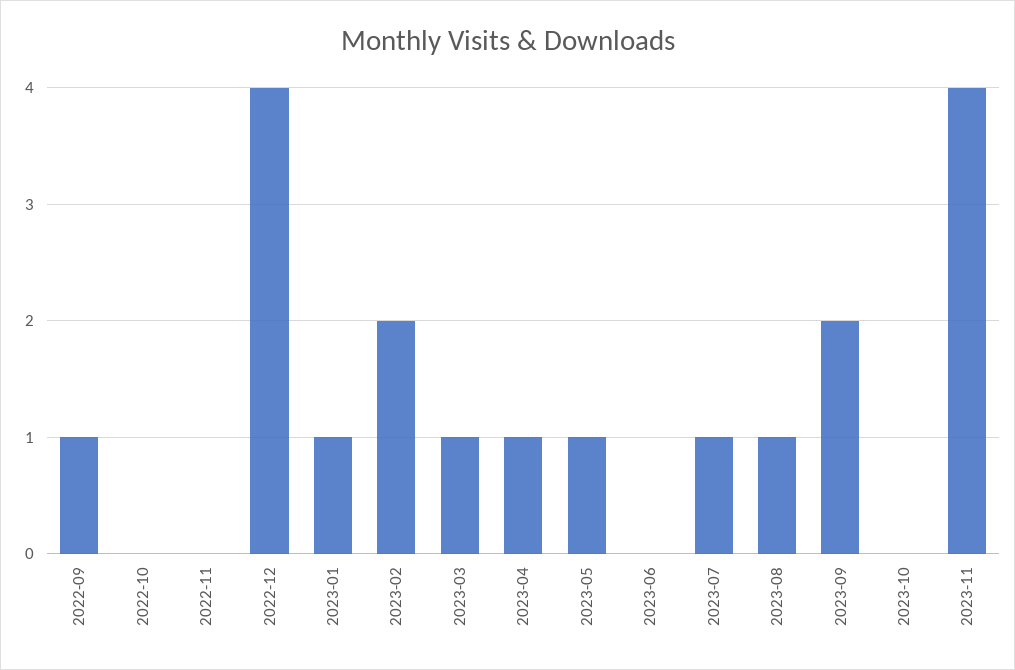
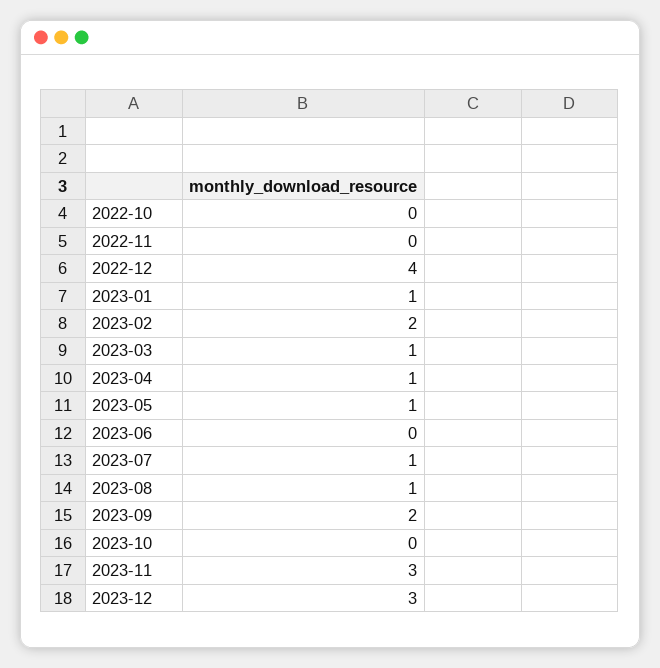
2022-09: 1 -> none
2023-11: 4 -> 3
2023-12: none -> 3

